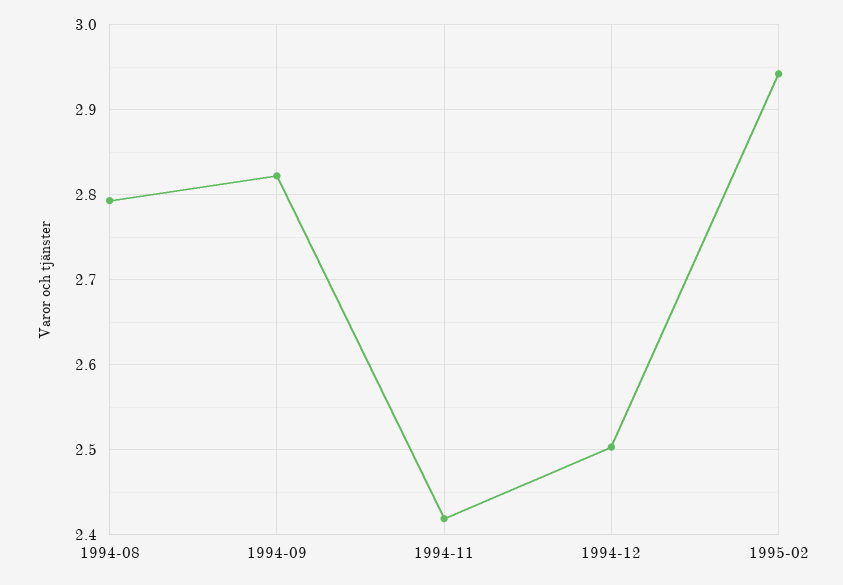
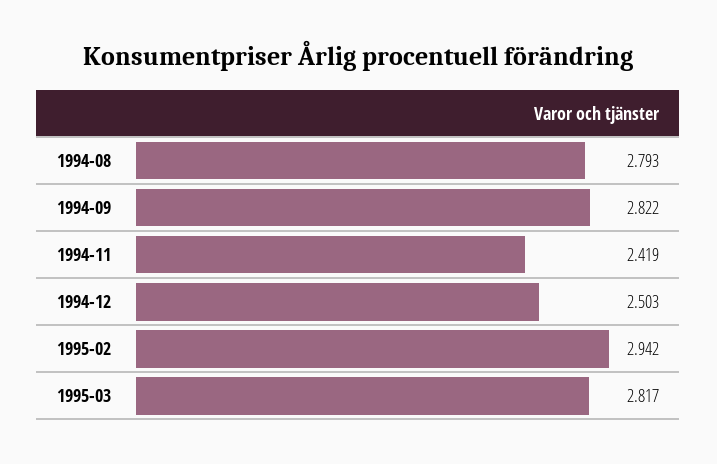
1995-03: none -> 2.817

